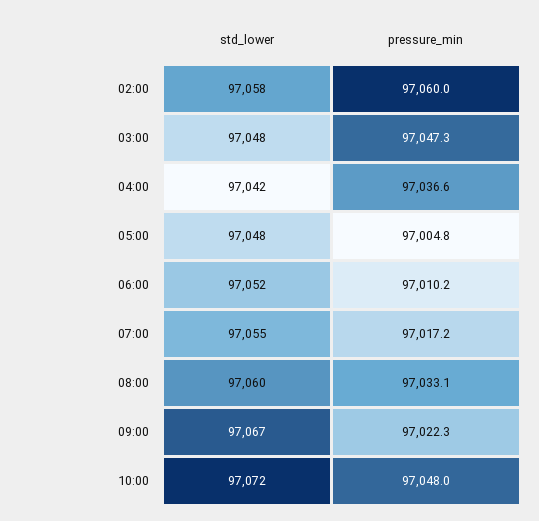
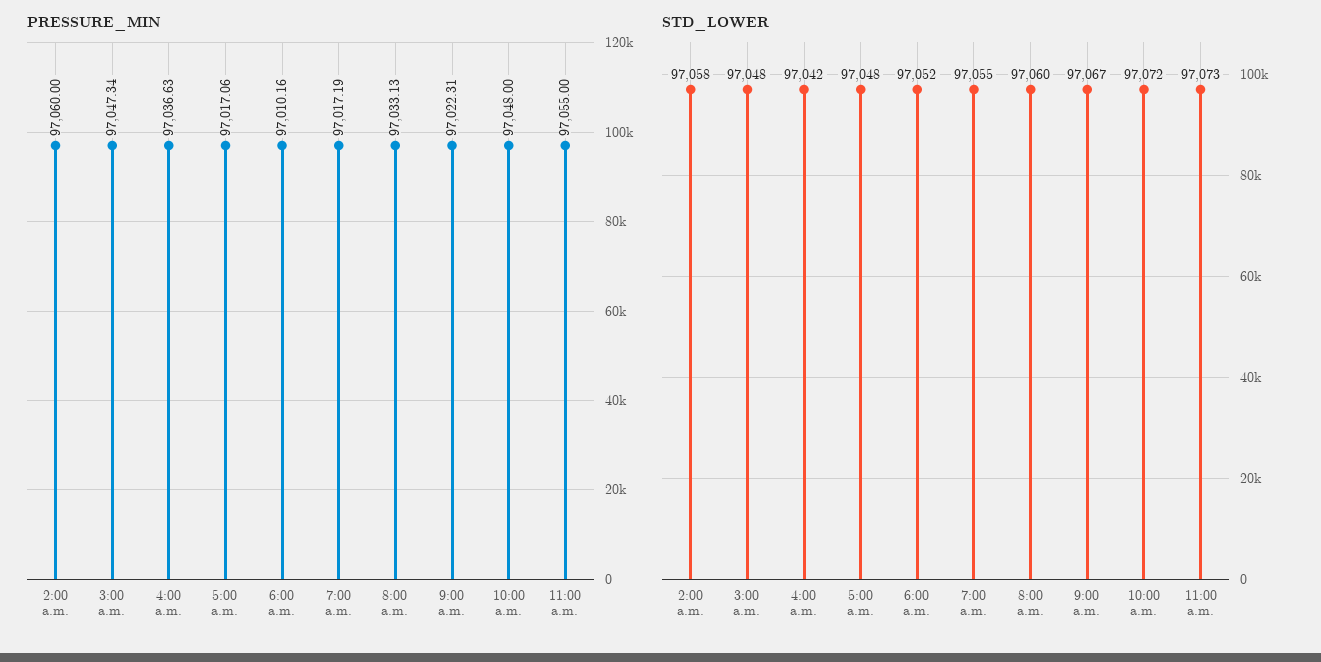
pressure_min, 05:00: 97004.8 -> 97017.06
pressure_min, 11:00 a.m.: none -> 97055
std_lower, 11:00 a.m.: none -> 97073

